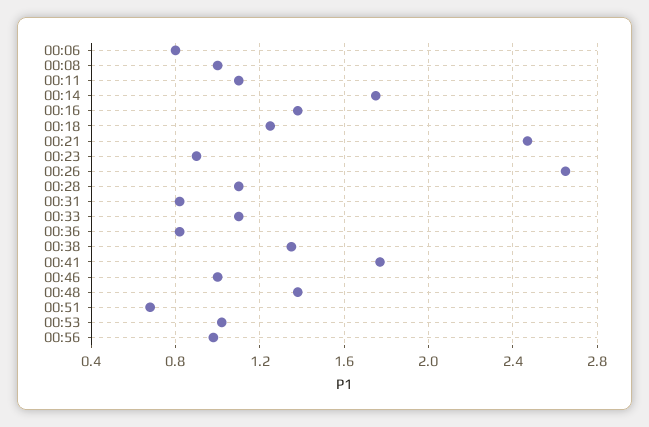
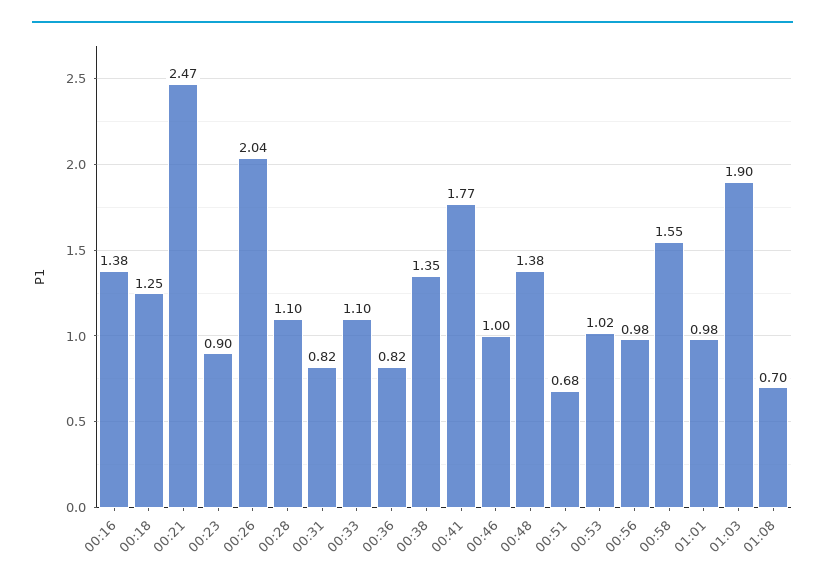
00:06: 0.8 -> none
00:08: 1 -> none
00:11: 1.1 -> none
00:14: 1.75 -> none
00:26: 2.65 -> 2.04
00:58: none -> 1.55
01:01: none -> 0.98
01:03: none -> 1.9
01:08: none -> 0.7

